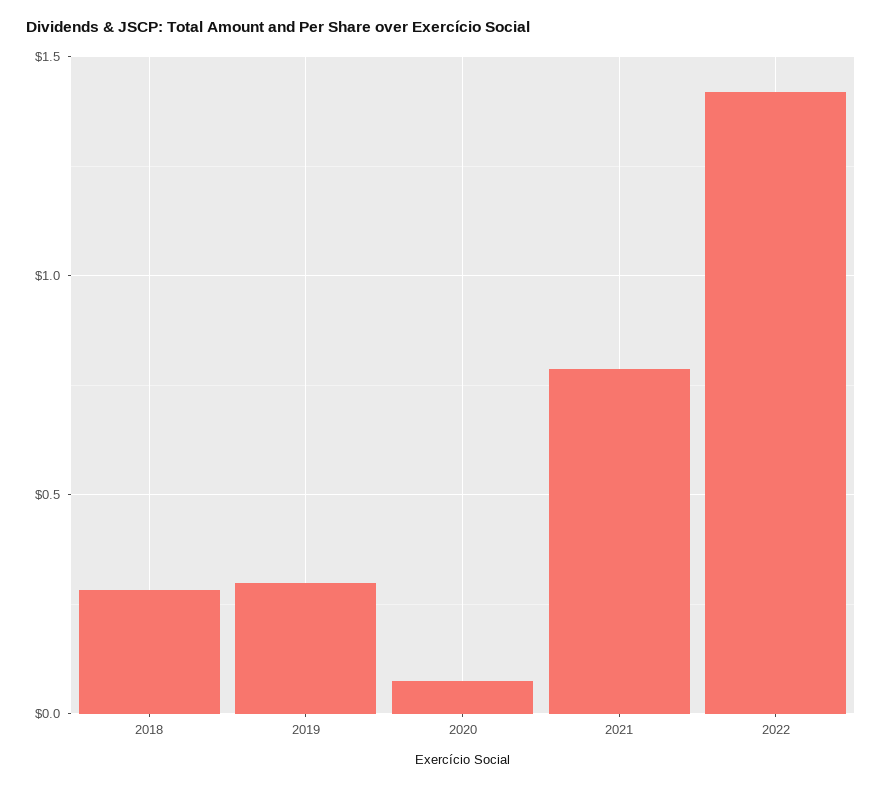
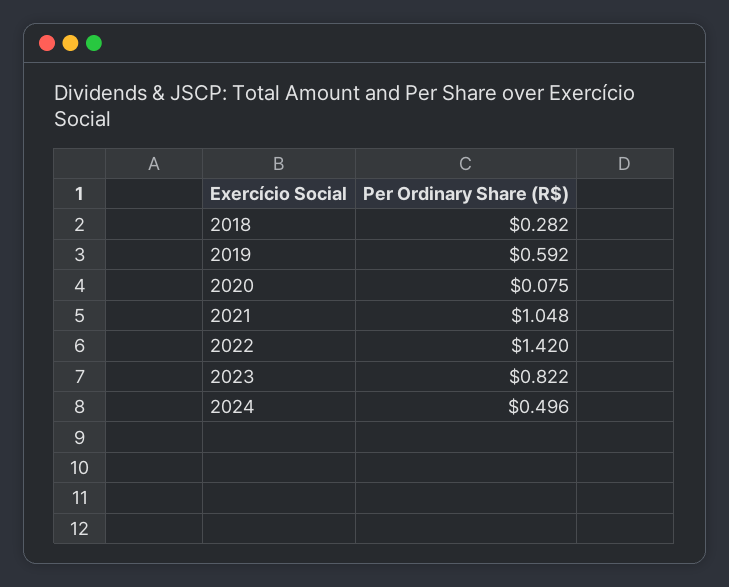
2019: 0.3 -> 0.592
2021: 0.8 -> 1.048
2023: none -> 0.822
2024: none -> 0.496

